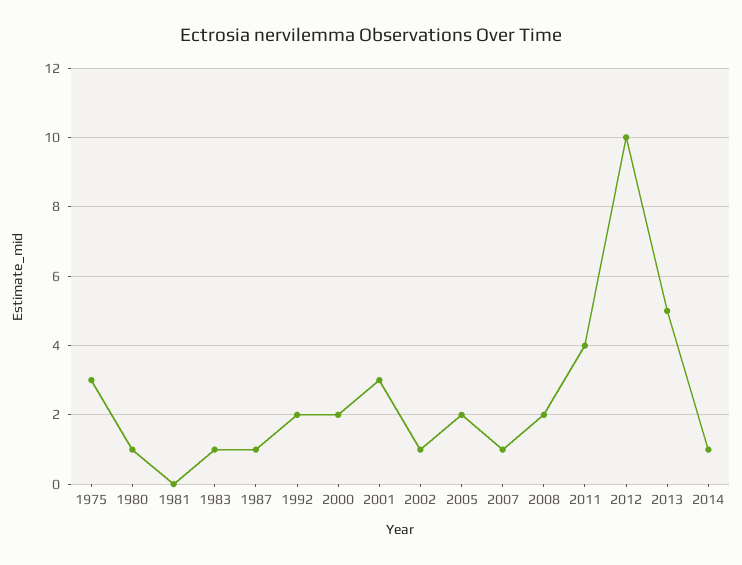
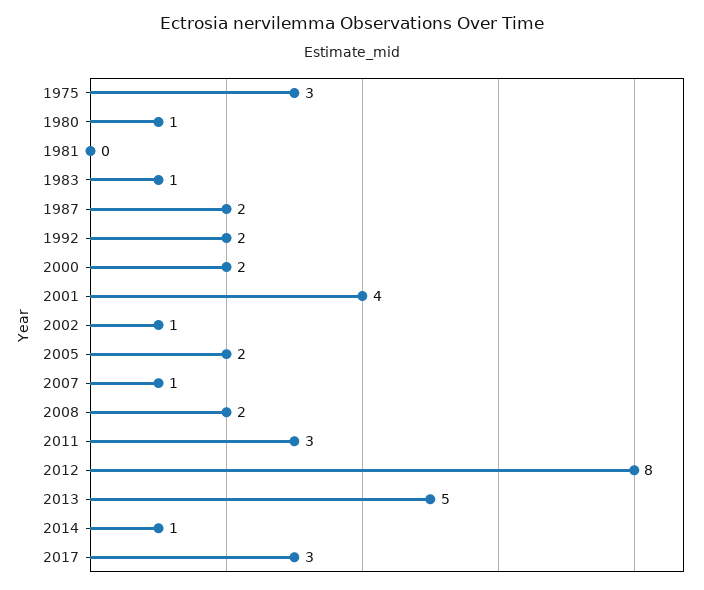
1987: 1 -> 2
2001: 3 -> 4
2011: 4 -> 3
2012: 10 -> 8
2017: none -> 3

